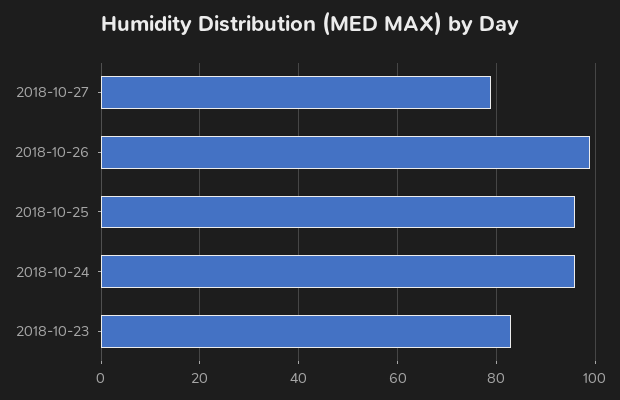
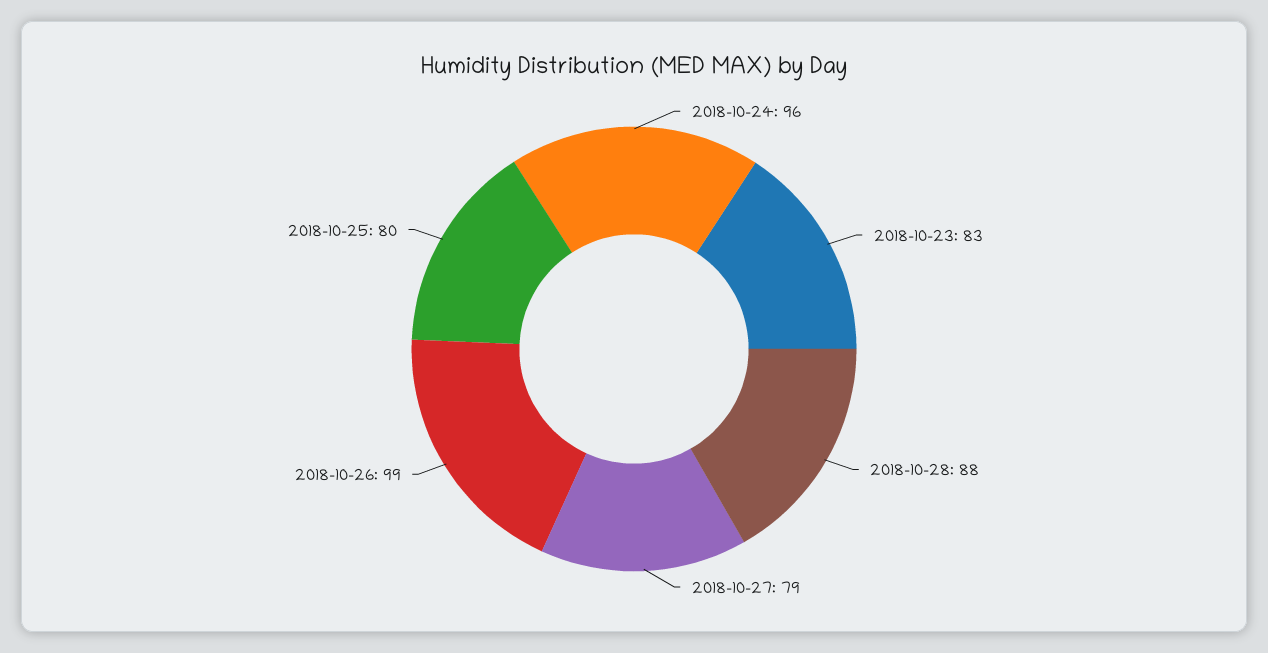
2018-10-25: 95 -> 80
2018-10-28: none -> 88

